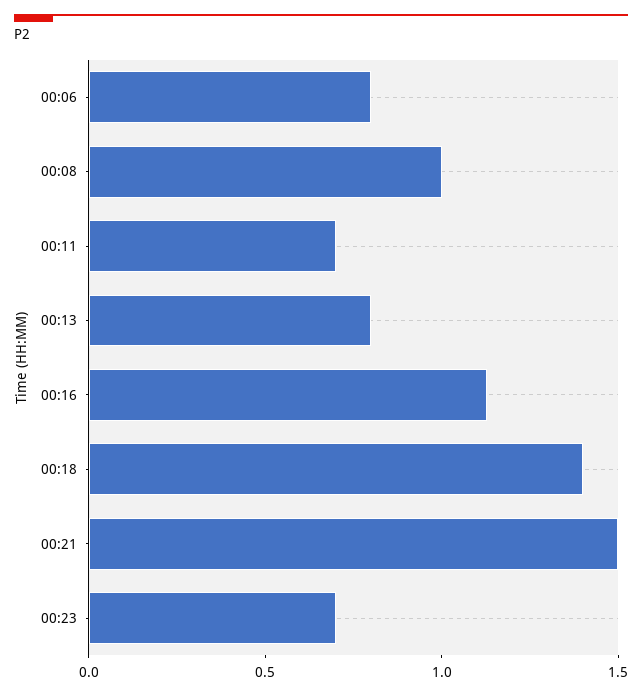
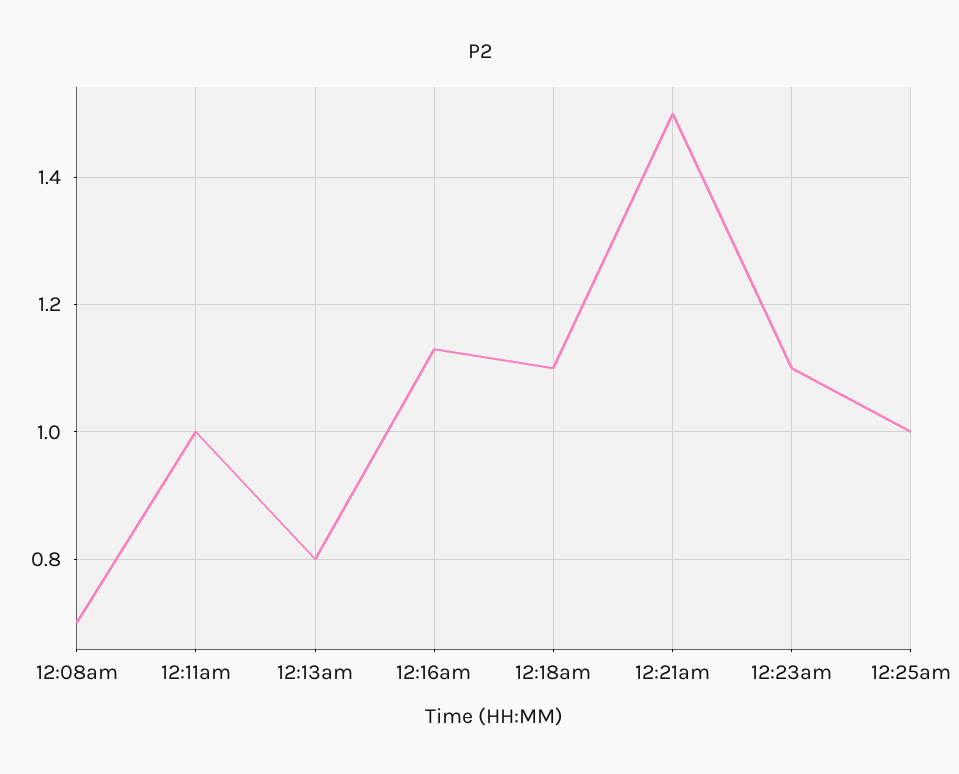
00:06: 0.8 -> none
00:08: 1 -> 0.7
00:11: 0.7 -> 1
00:18: 1.4 -> 1.1
00:23: 0.7 -> 1.1
12:25am: none -> 1

